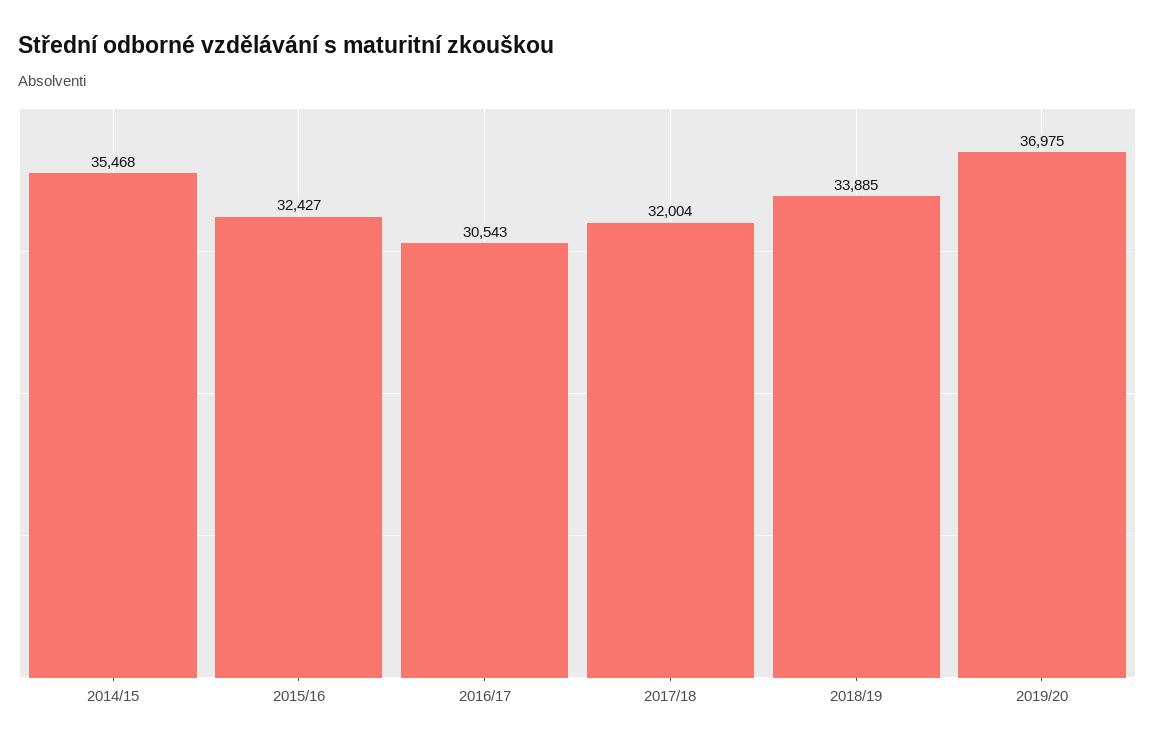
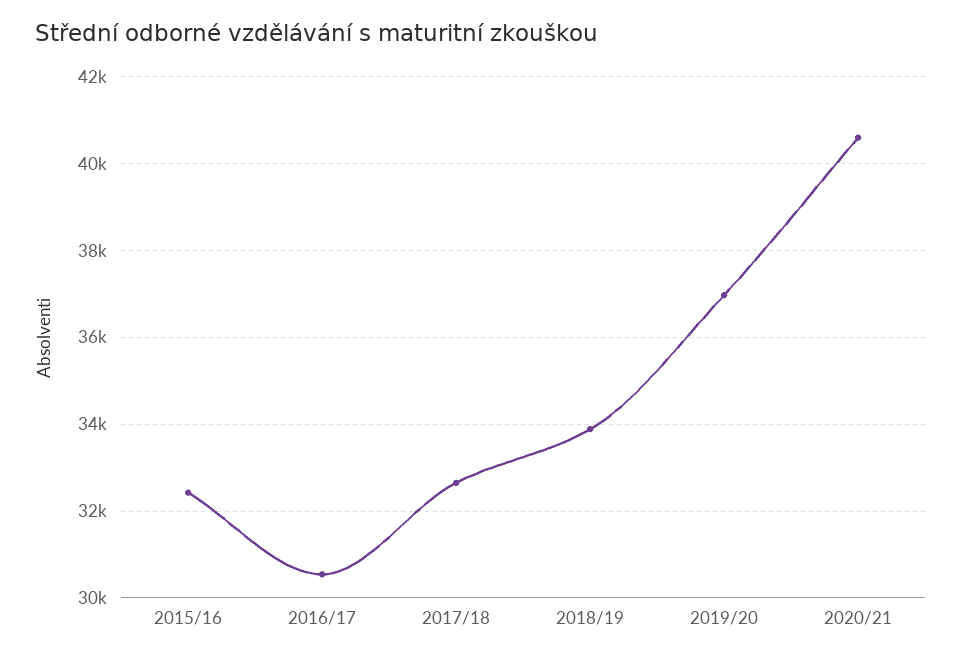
2014/15: 35468 -> none
2017/18: 32004 -> 32600
2020/21: none -> 40600

